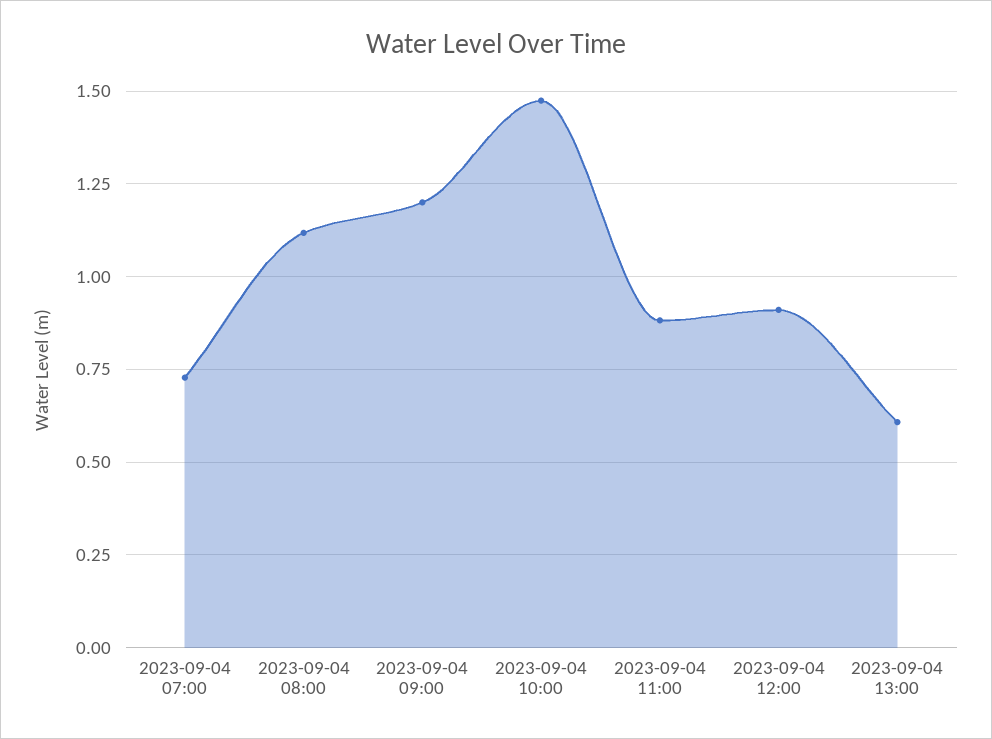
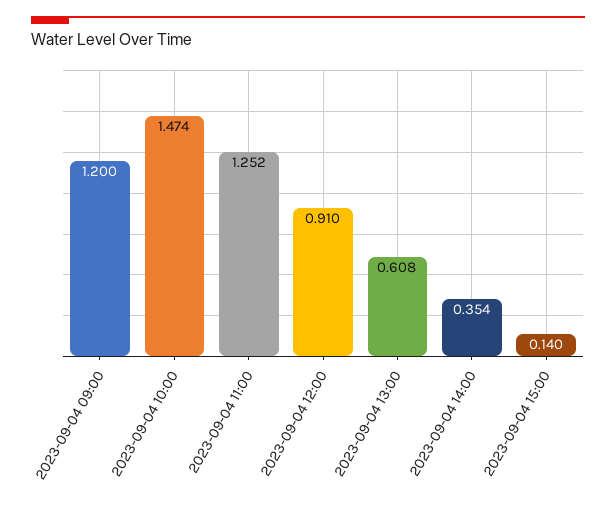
2023-09-04 07:00: 0.725 -> none
2023-09-04 08:00: 1.125 -> none
2023-09-04 11:00: 0.875 -> 1.252
2023-09-04 14:00: none -> 0.354
2023-09-04 15:00: none -> 0.14

